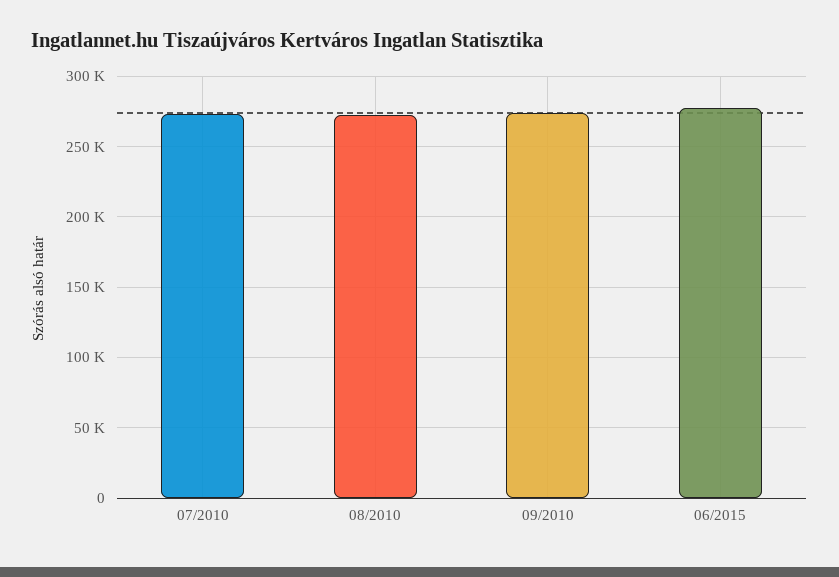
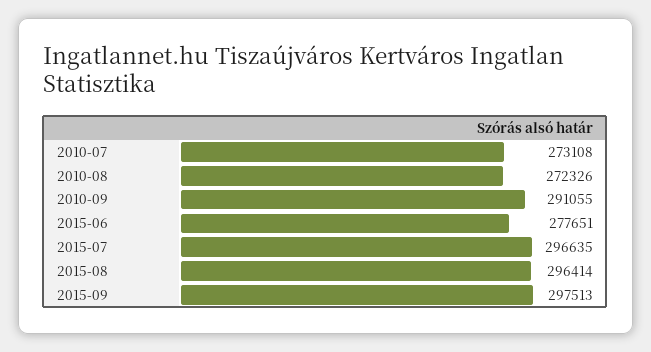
09/2010: 275000 -> 291055
2015-07: none -> 296635
2015-08: none -> 296414
2015-09: none -> 297513

